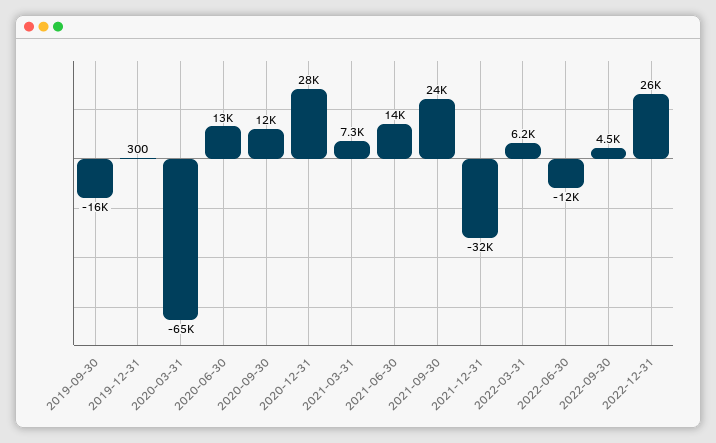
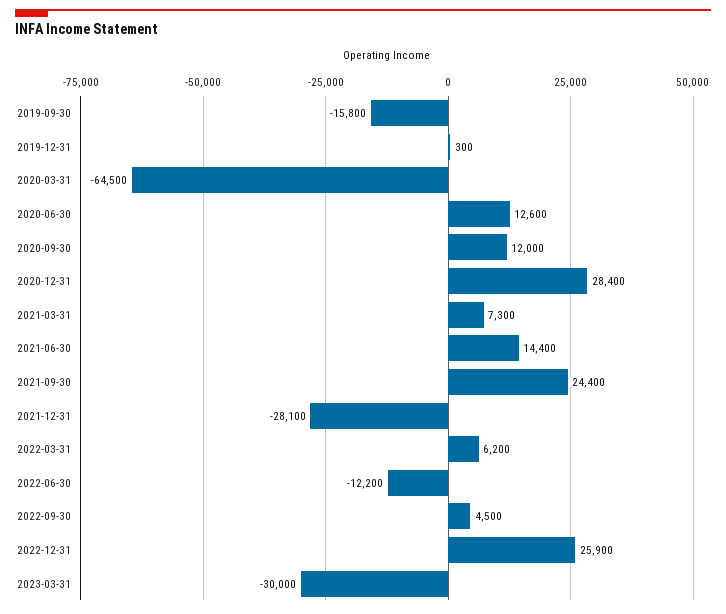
2021-12-31: -32000 -> -28100
2023-03-31: none -> -30000

